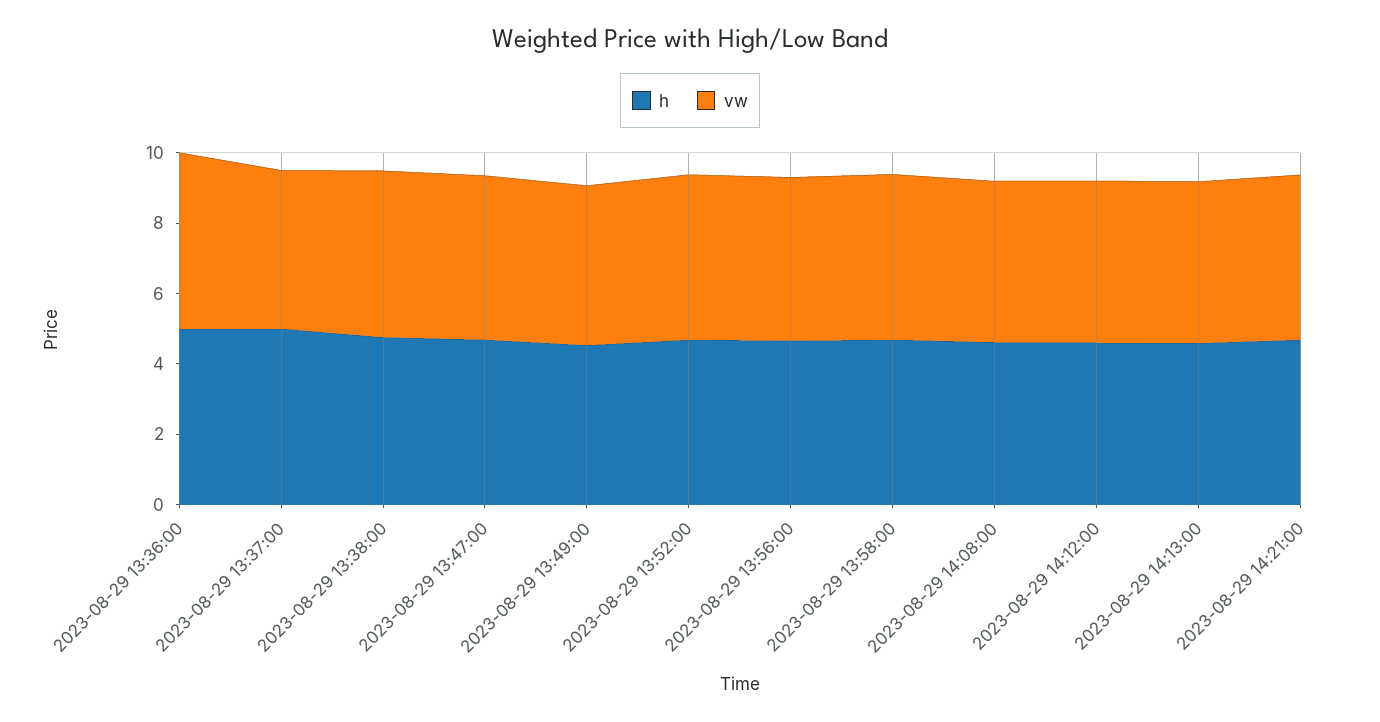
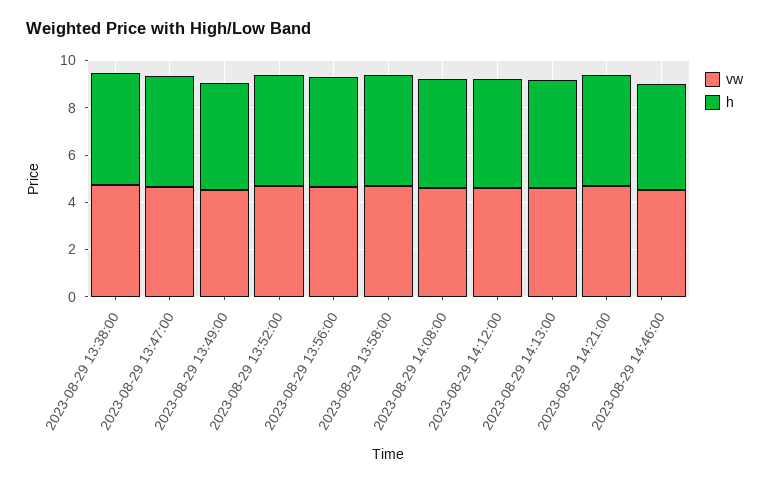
h, 2023-08-29 13:36:00: 5 -> none
vw, 2023-08-29 13:36:00: 5 -> none
h, 2023-08-29 13:37:00: 5 -> none
vw, 2023-08-29 13:37:00: 4.5 -> none
vw, 2023-08-29 14:46:00: none -> 4.5
h, 2023-08-29 14:46:00: none -> 4.5

